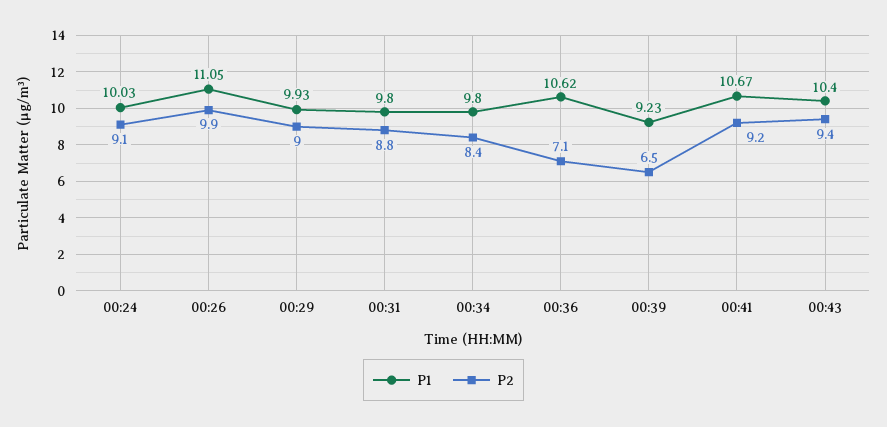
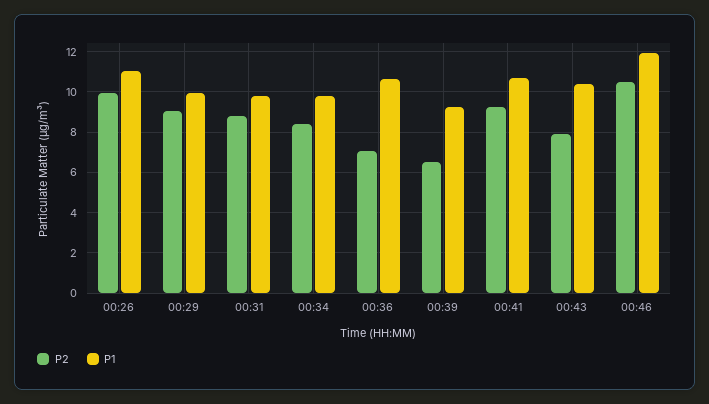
P1, 00:24: 10.03 -> none
P2, 00:24: 9.1 -> none
P2, 00:43: 9.4 -> 8
P2, 00:46: none -> 10.5
P1, 00:46: none -> 12

